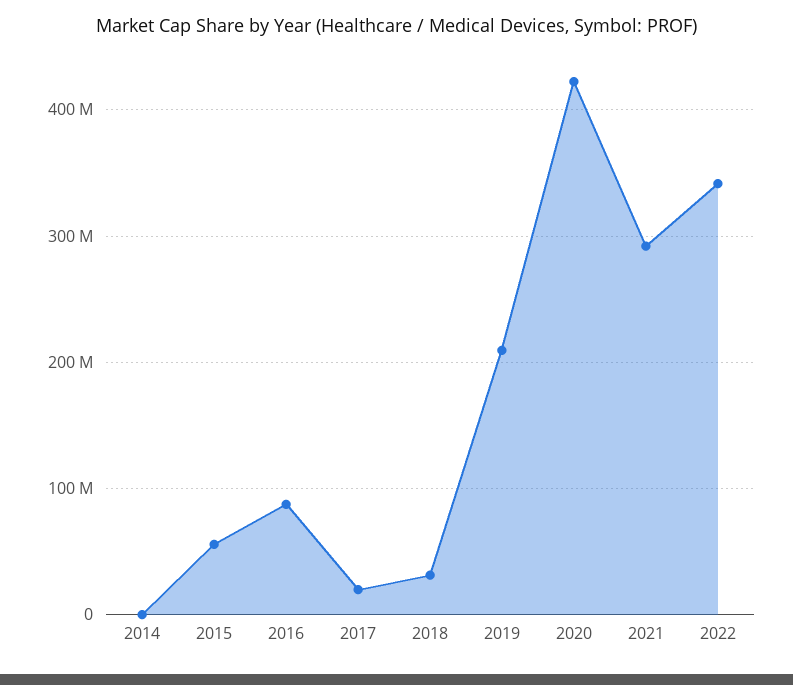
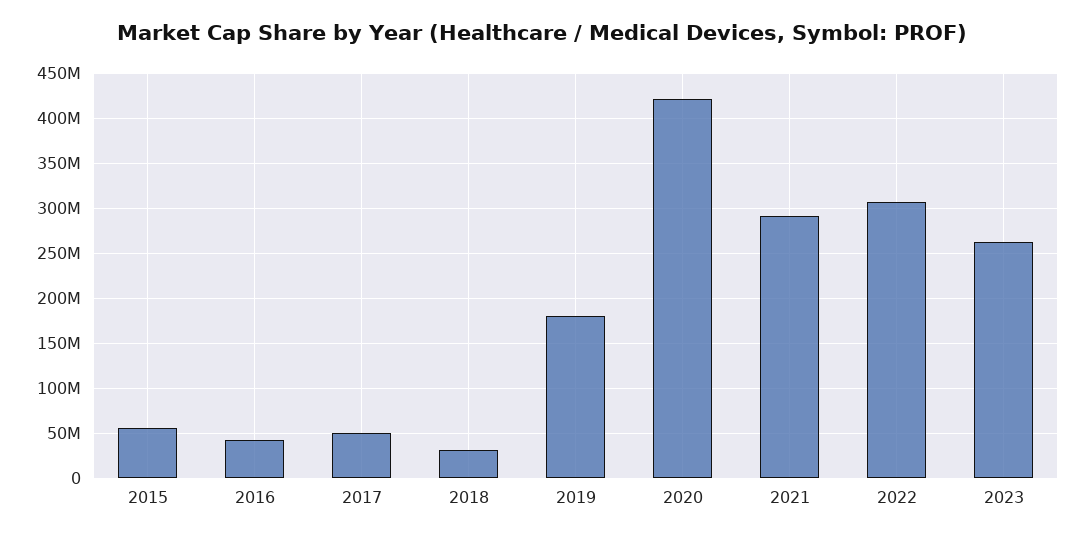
2014: 0 -> none
2016: 90000000 -> 40000000
2017: 20000000 -> 50000000
2019: 210000000 -> 180000000
2022: 340000000 -> 310000000
2023: none -> 260000000

